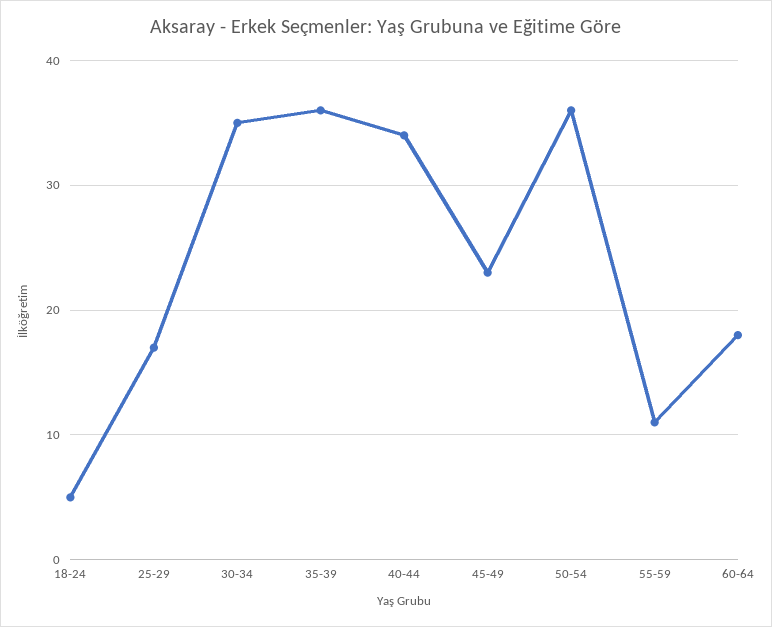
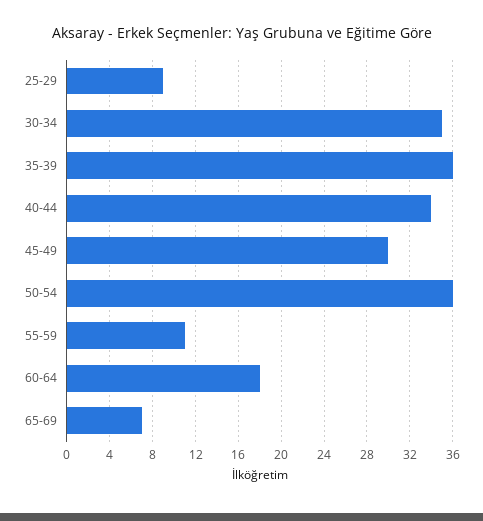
18-24: 5 -> none
25-29: 17 -> 9
45-49: 23 -> 30
65-69: none -> 7

